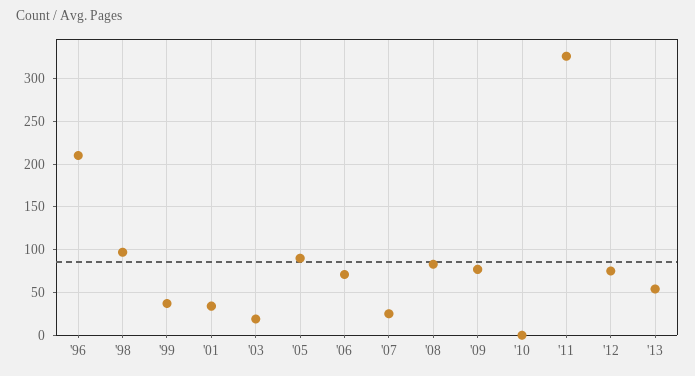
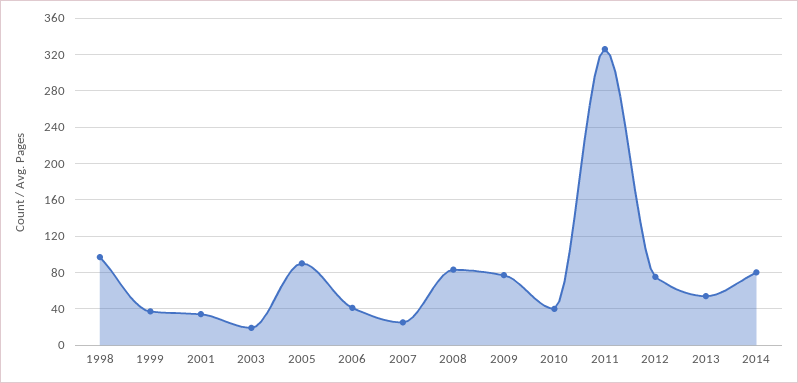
'96: 210 -> none
'06: 70 -> 40
'10: 0 -> 40
2014: none -> 80

